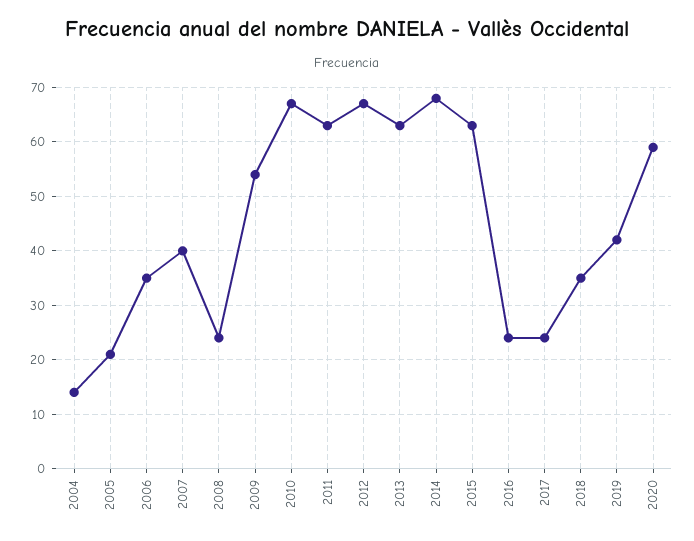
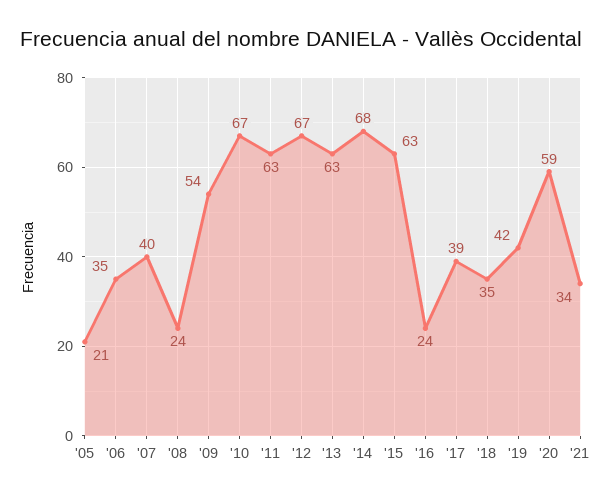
2004: 15 -> none
2017: 25 -> 39
'21: none -> 34

